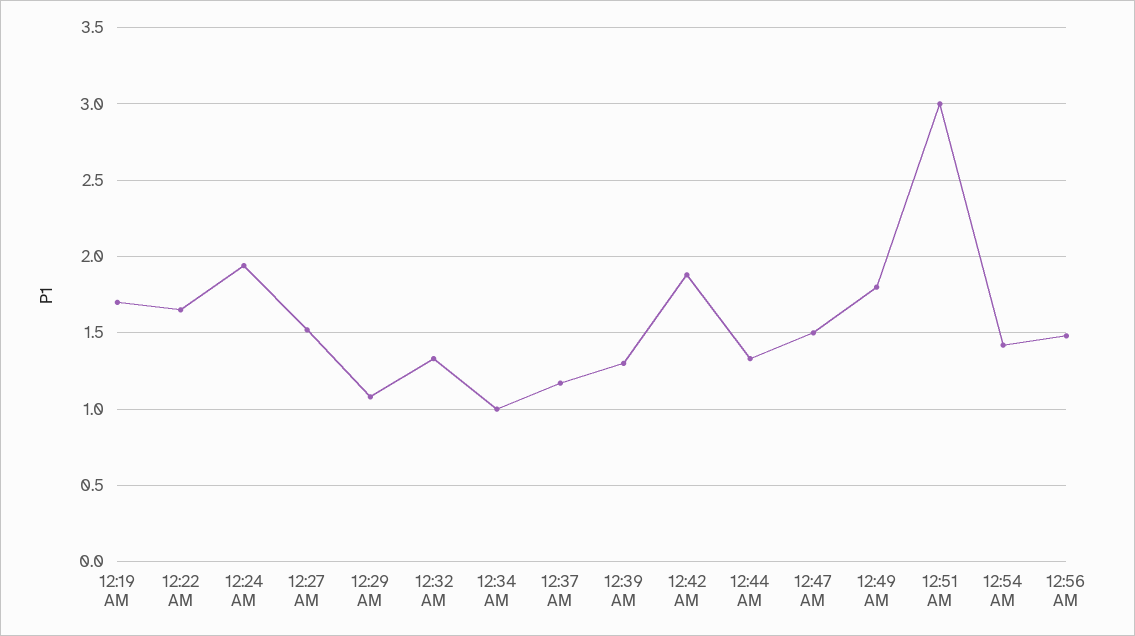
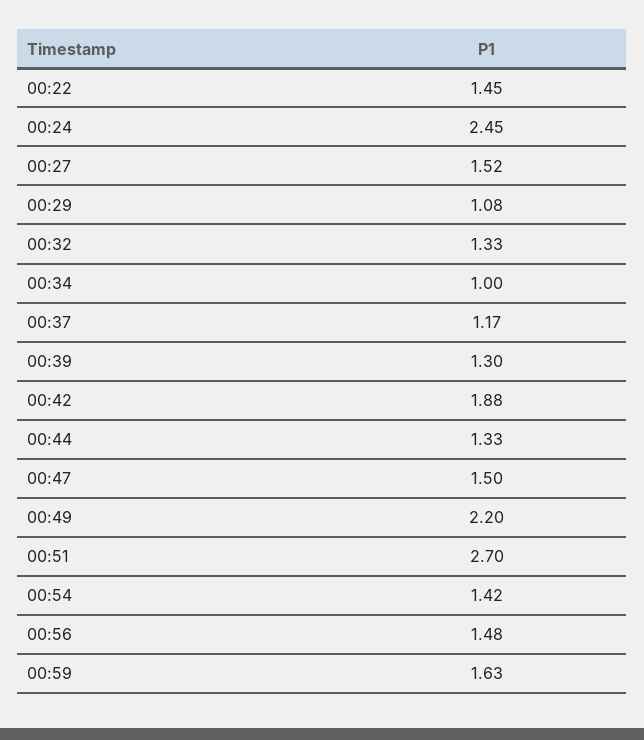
12:19 AM: 1.7 -> none
12:22 AM: 1.65 -> 1.45
12:24 AM: 1.95 -> 2.45
12:49 AM: 1.8 -> 2.2
12:51 AM: 3 -> 2.7
00:59: none -> 1.63

